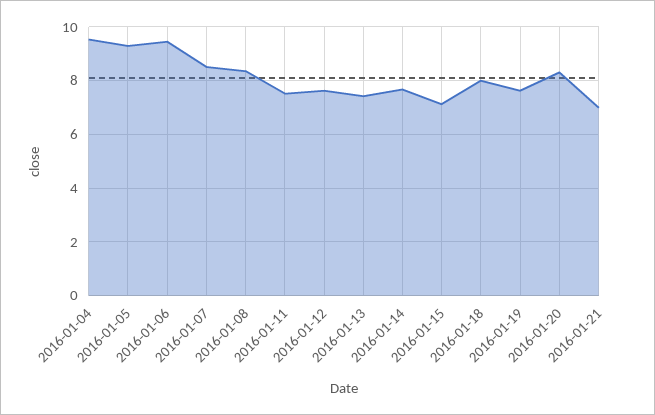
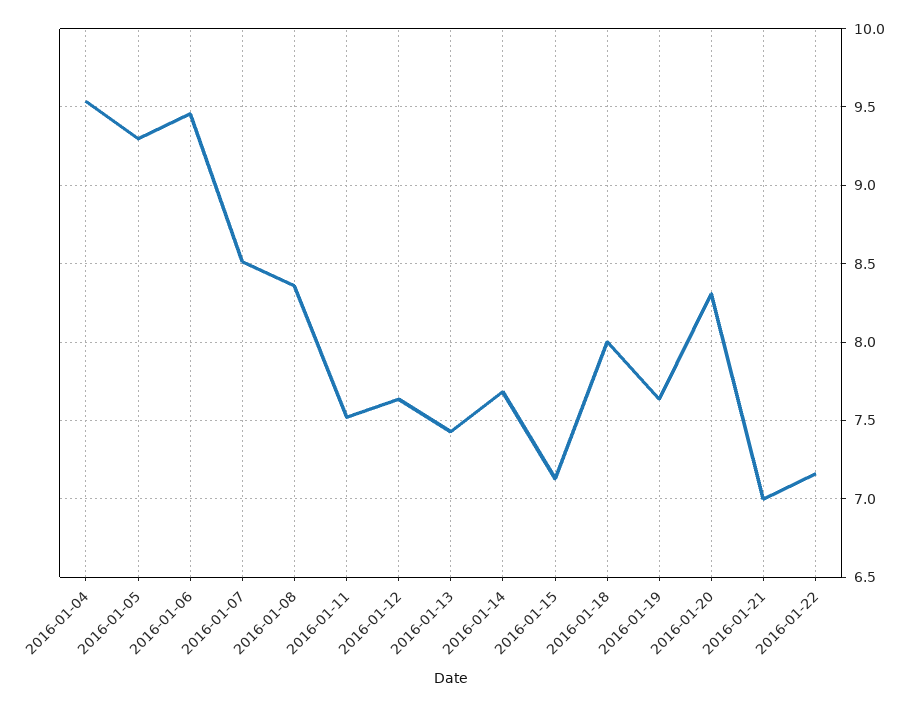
2016-01-22: none -> 7.15

